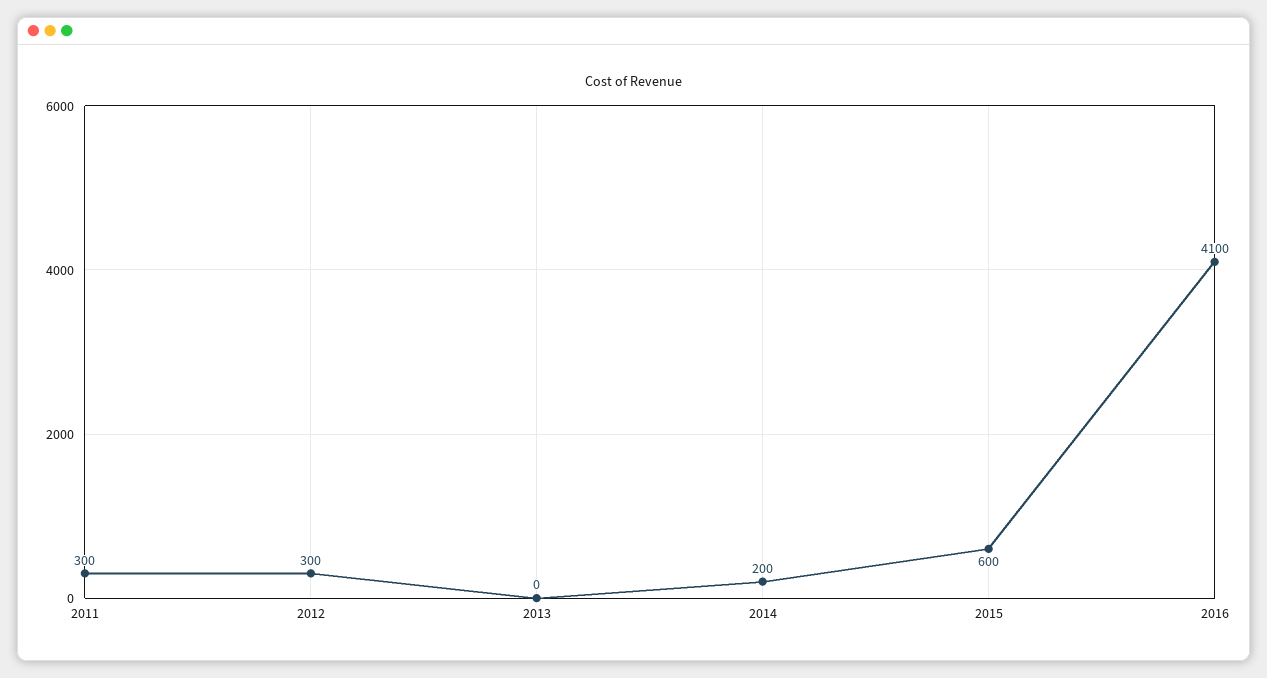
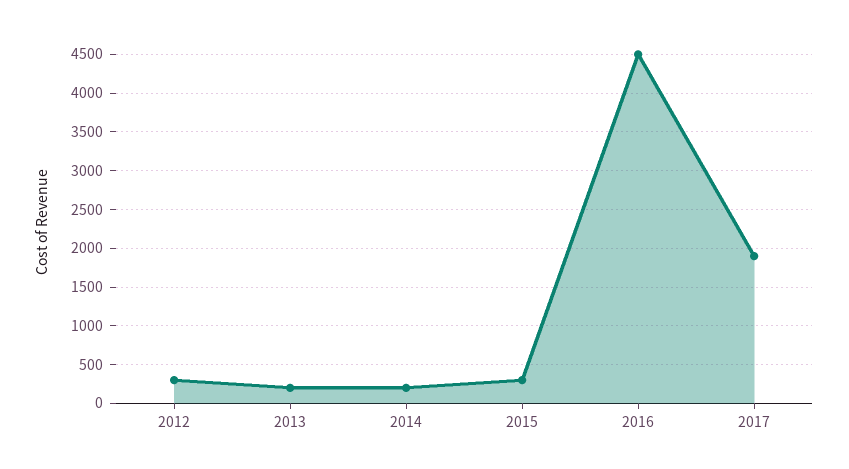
2011: 300 -> none
2013: 0 -> 200
2015: 600 -> 300
2016: 4100 -> 4500
2017: none -> 1900

